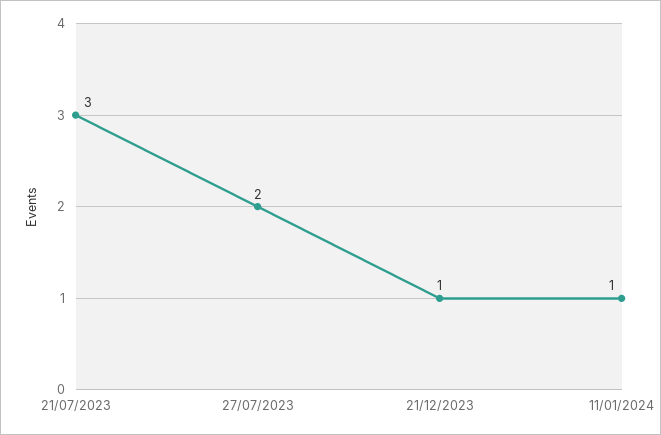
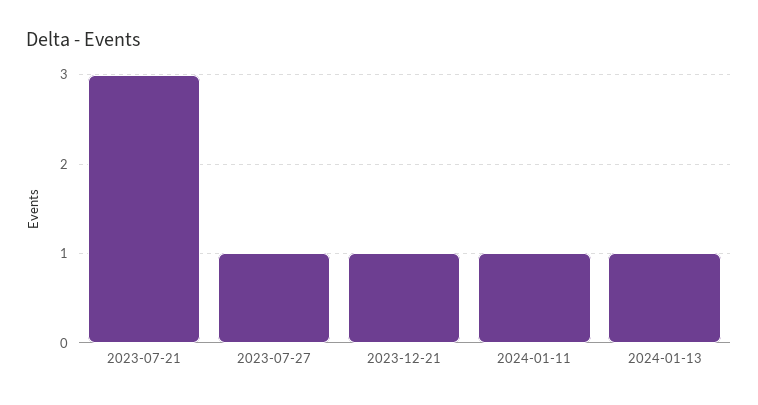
27/07/2023: 2 -> 1
2024-01-13: none -> 1

